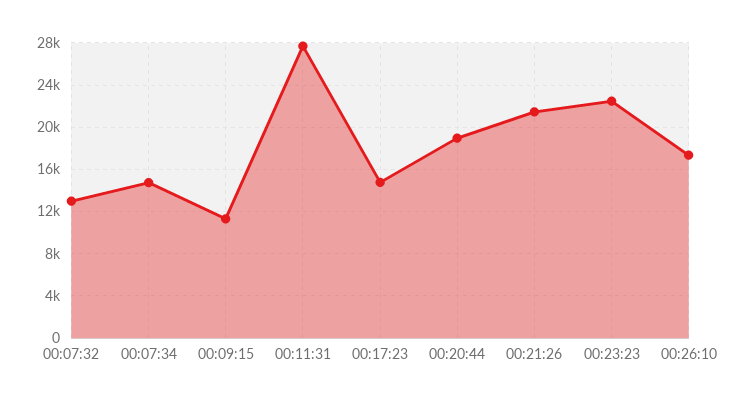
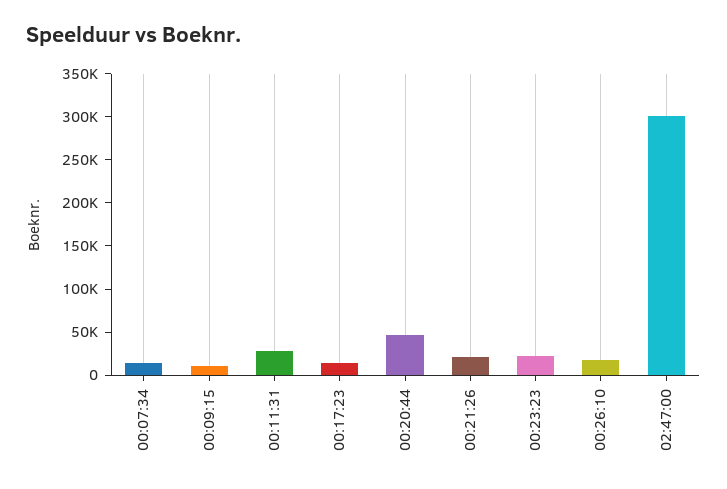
00:07:32: 13000 -> none
00:20:44: 19000 -> 50000
02:47:00: none -> 300000

